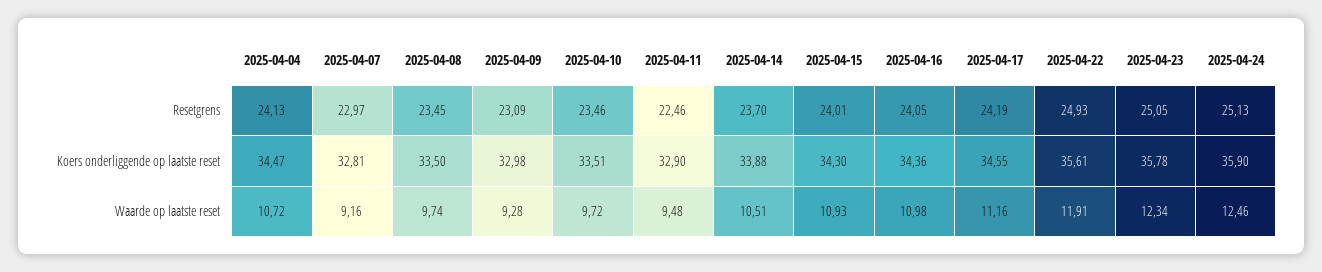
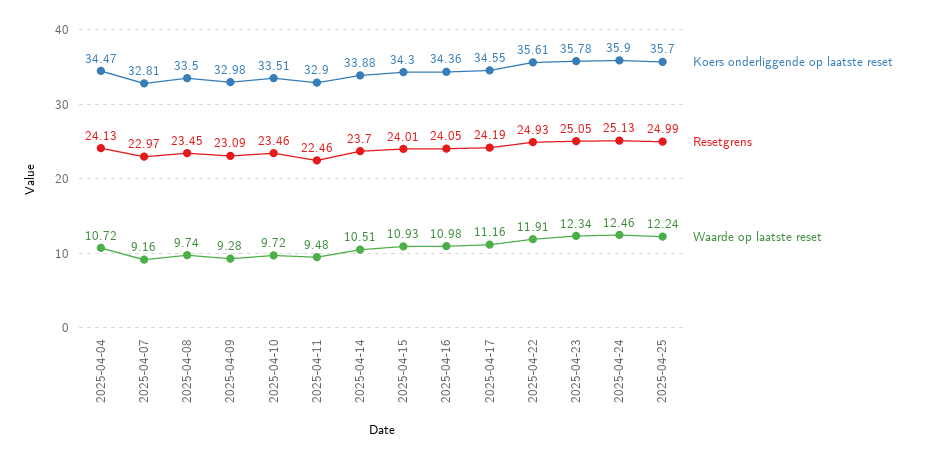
Koers onderliggende op laatste reset, 2025-04-25: none -> 35.7
Resetgrens, 2025-04-25: none -> 24.99
Waarde op laatste reset, 2025-04-25: none -> 12.24

